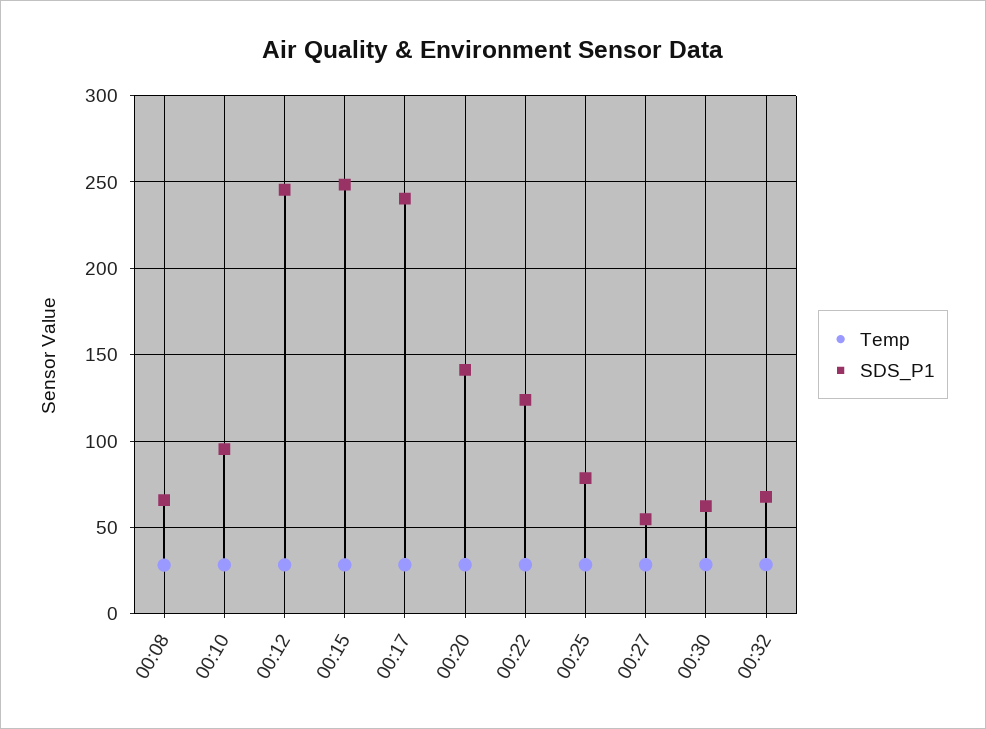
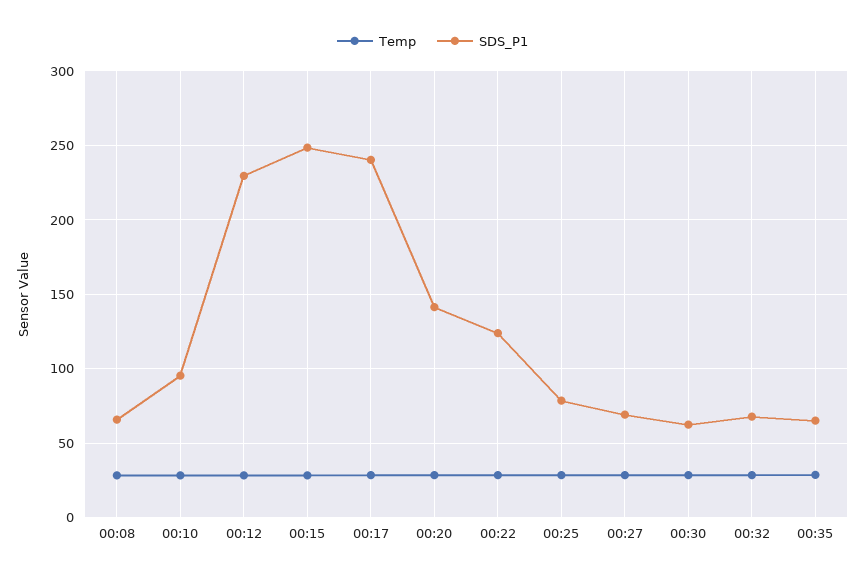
SDS_P1, 00:12: 245 -> 230
SDS_P1, 00:27: 55 -> 70
Temp, 00:35: none -> 30
SDS_P1, 00:35: none -> 65

